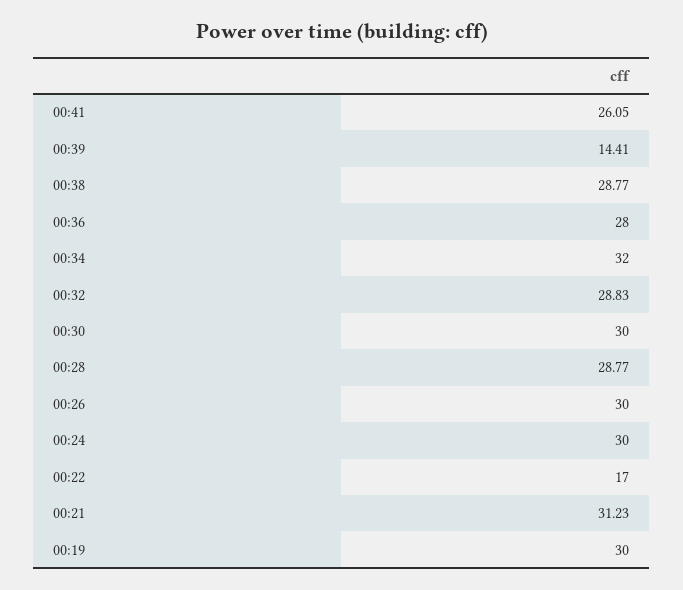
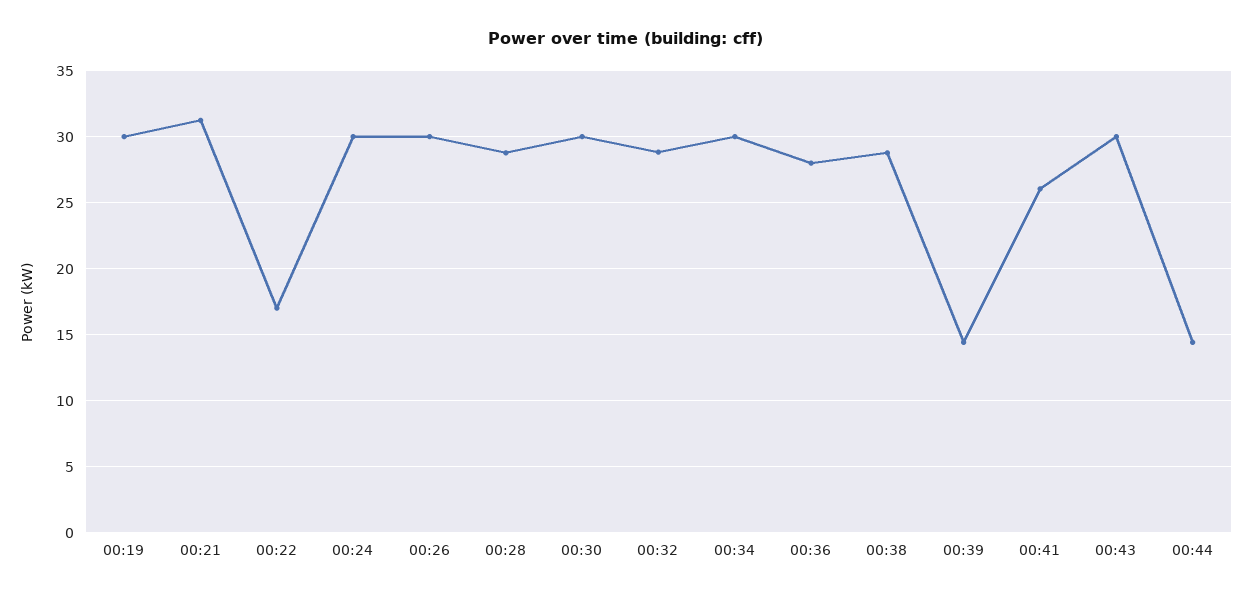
00:34: 32 -> 30
00:43: none -> 30
00:44: none -> 14.5

